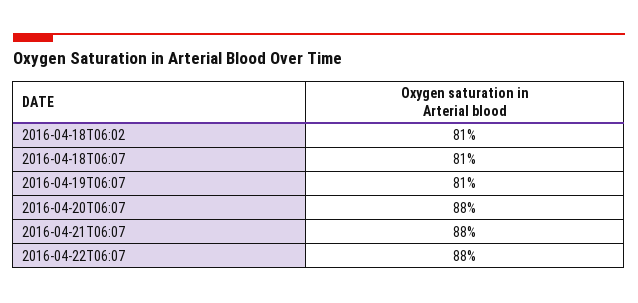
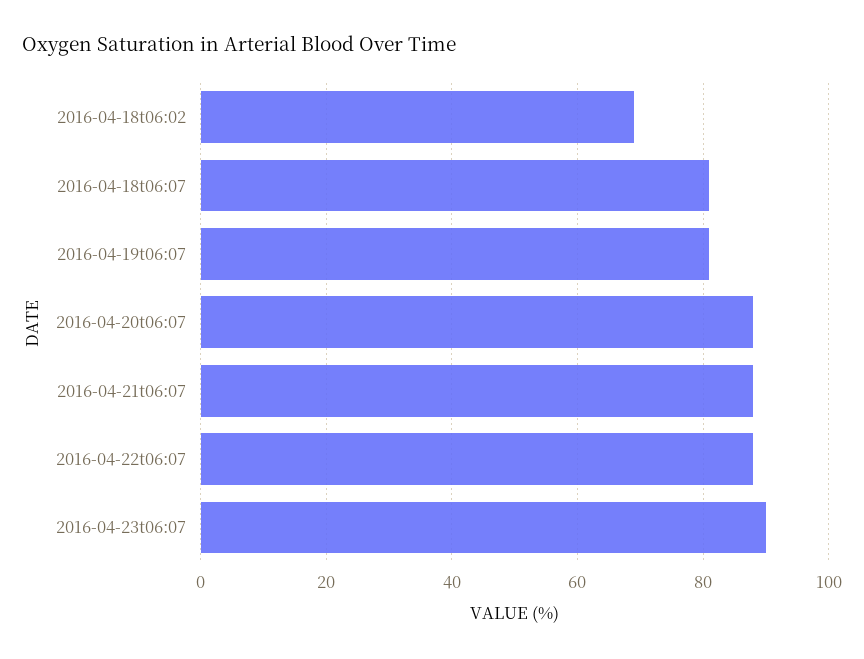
2016-04-18T06:02: 81 -> 70
2016-04-23t06:07: none -> 90

